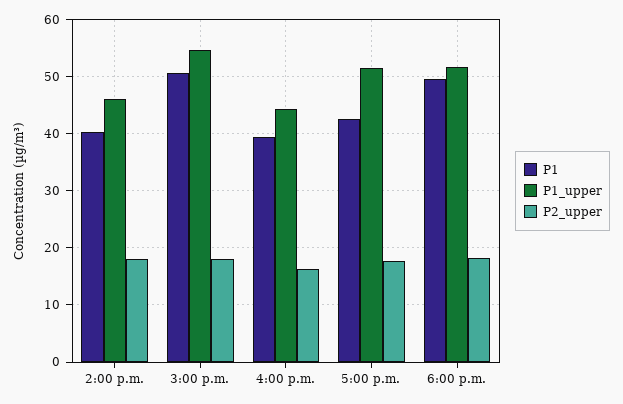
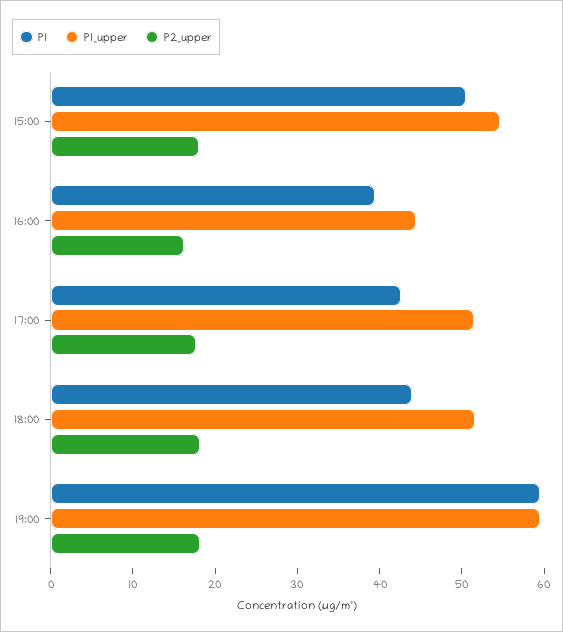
P1, 2:00 p.m.: 40 -> none
P1_upper, 2:00 p.m.: 46 -> none
P2_upper, 2:00 p.m.: 18 -> none
P1, 6:00 p.m.: 50 -> 44
P1, 19:00: none -> 60
P1_upper, 19:00: none -> 60
P2_upper, 19:00: none -> 18

